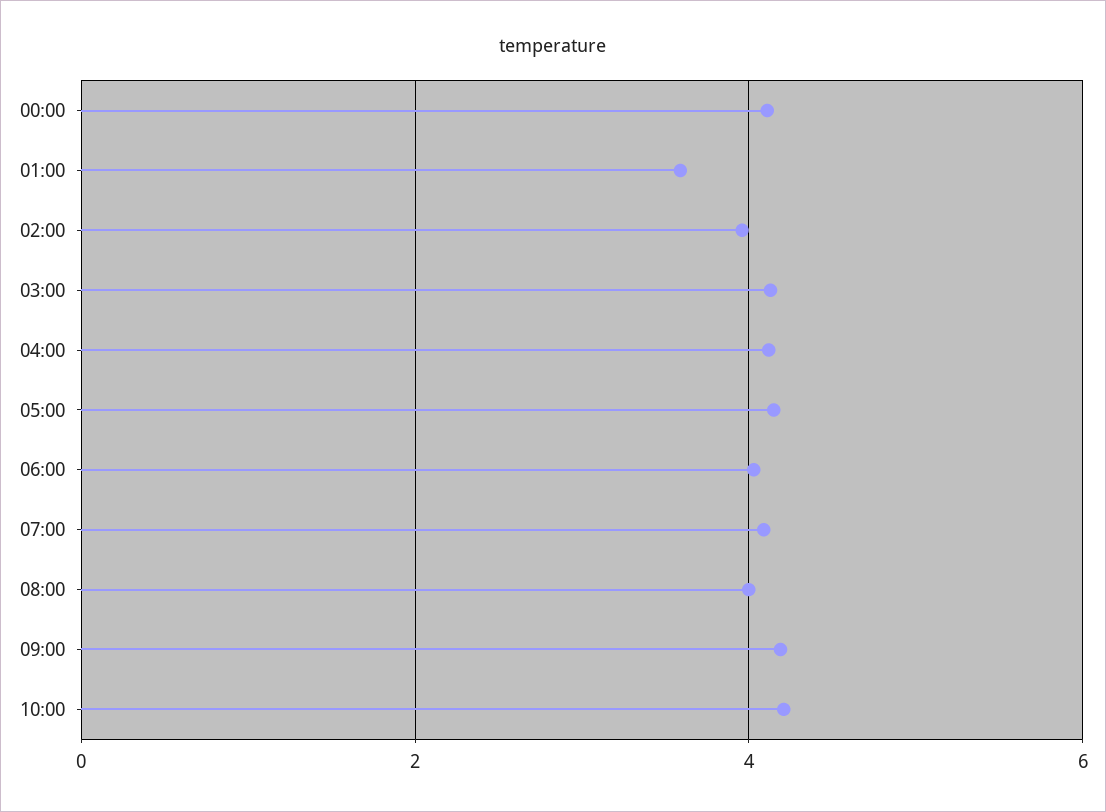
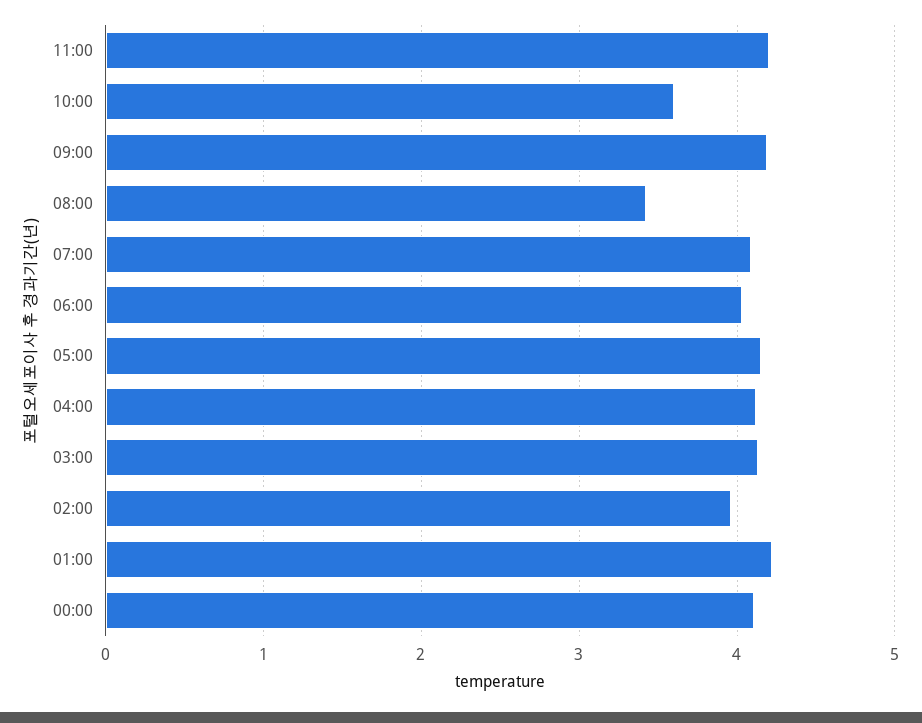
01:00: 3.6 -> 4.2
08:00: 4 -> 3.4
10:00: 4.2 -> 3.6
11:00: none -> 4.2

